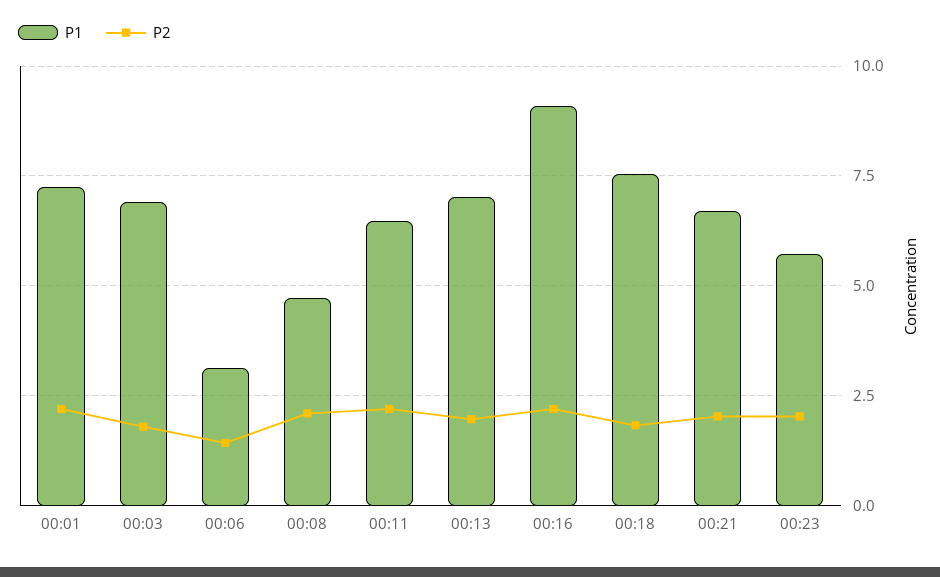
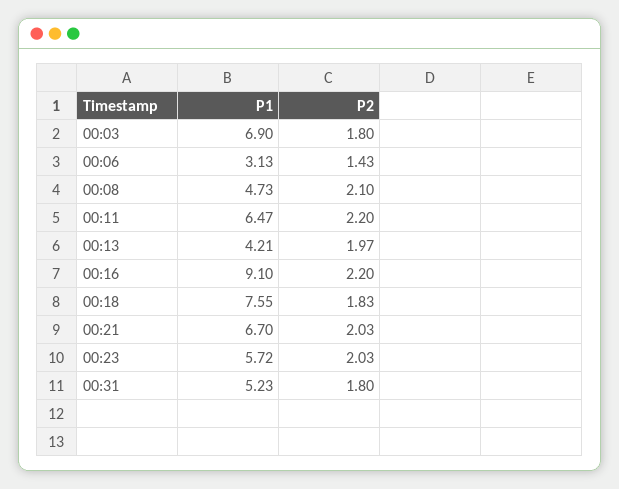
P1, 00:01: 7.25 -> none
P2, 00:01: 2.25 -> none
P1, 00:13: 7 -> 4.21
P1, 00:31: none -> 5.23
P2, 00:31: none -> 1.8

